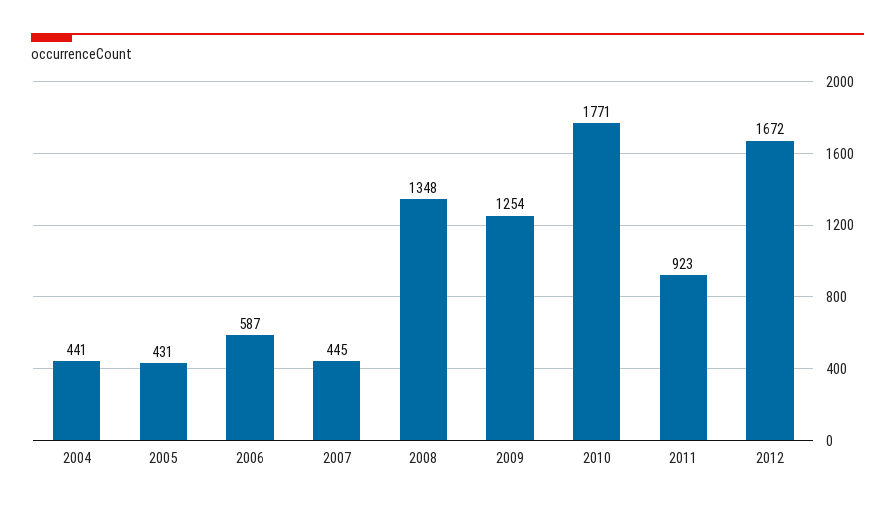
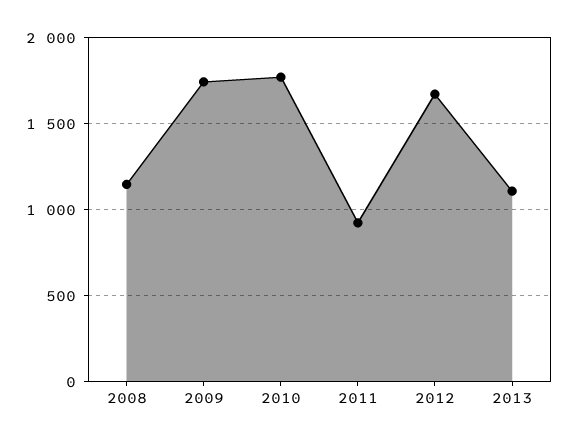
2004: 441 -> none
2005: 431 -> none
2006: 587 -> none
2007: 445 -> none
2008: 1348 -> 1150
2009: 1254 -> 1750
2013: none -> 1100

